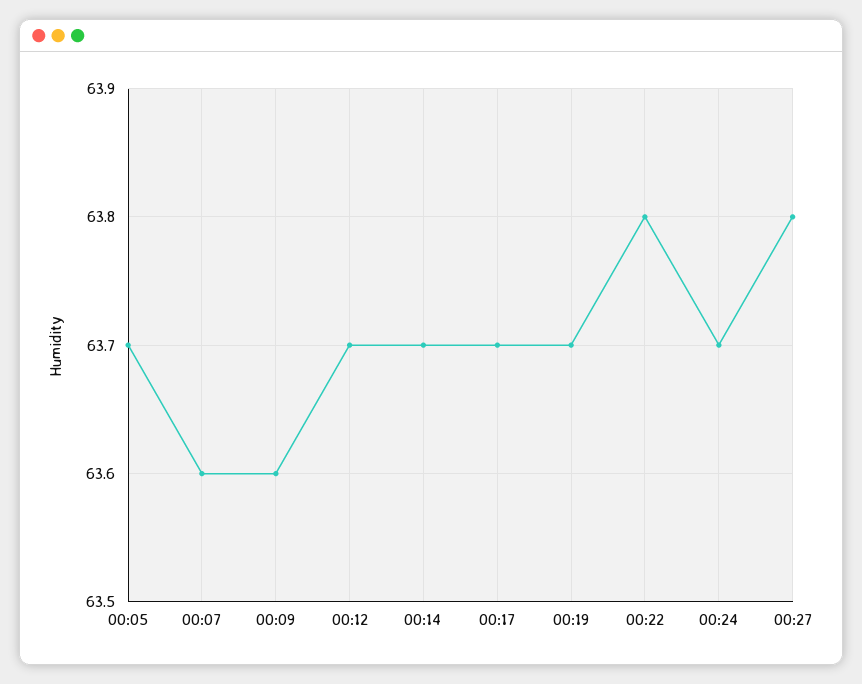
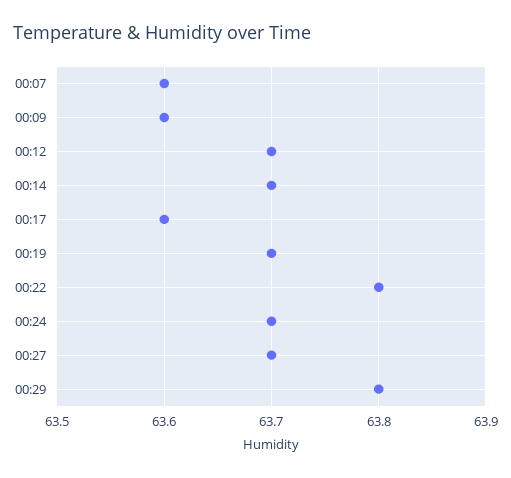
00:05: 63.7 -> none
00:17: 63.7 -> 63.6
00:27: 63.8 -> 63.7
00:29: none -> 63.8

